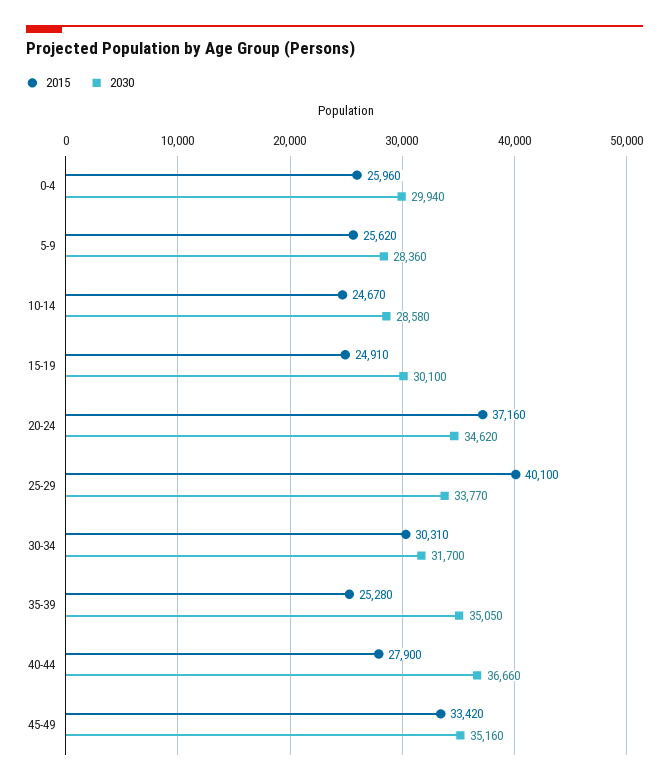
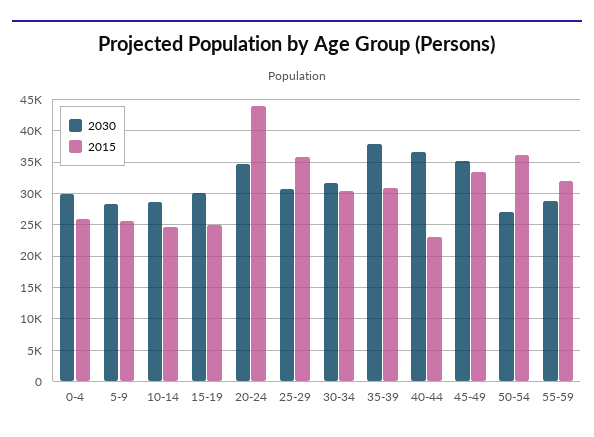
2015, 20-24: 37160 -> 44000
2015, 25-29: 40100 -> 36000
2030, 25-29: 33770 -> 31000
2015, 35-39: 25280 -> 31000
2030, 35-39: 35050 -> 38000
2015, 40-44: 27900 -> 23000
2030, 50-54: none -> 27000
2015, 50-54: none -> 36000
2030, 55-59: none -> 29000
2015, 55-59: none -> 32000

